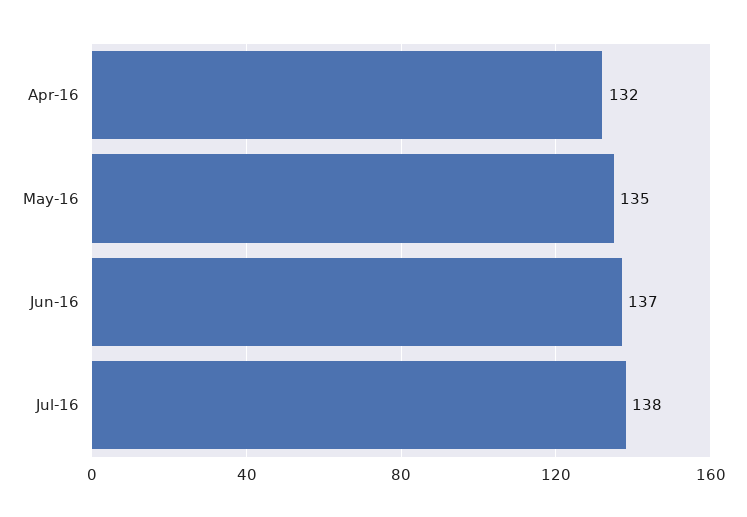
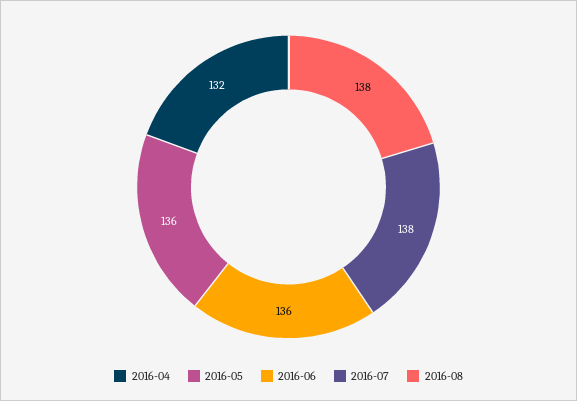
May-16: 135 -> 136
Jun-16: 137 -> 136
2016-08: none -> 138

